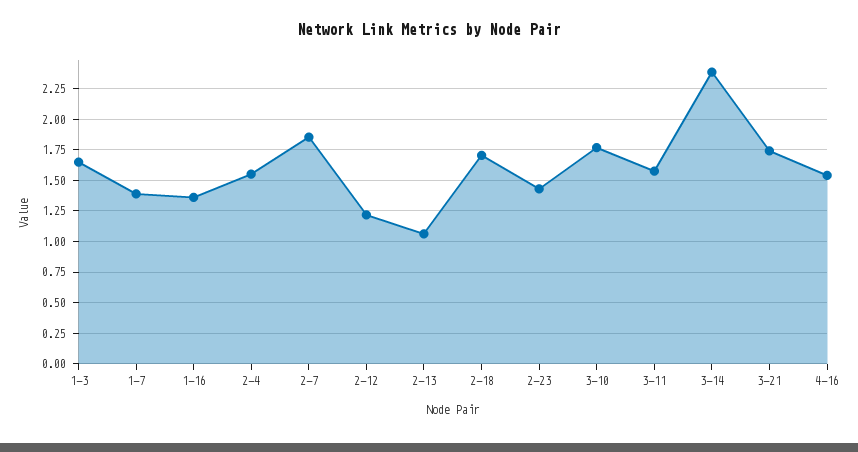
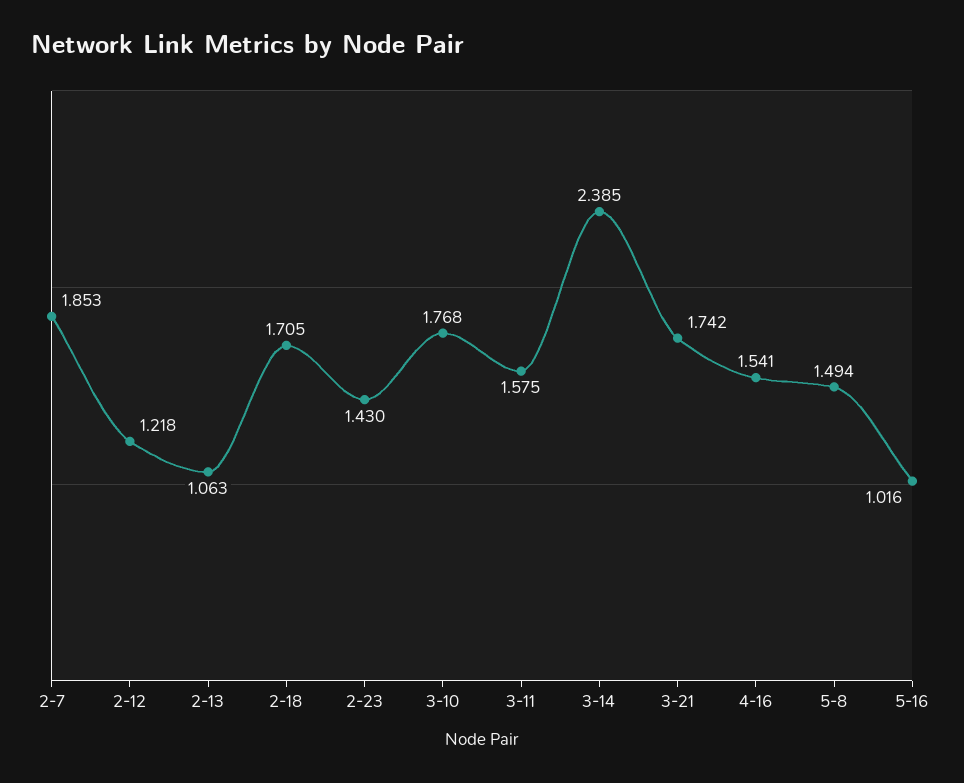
1-3: 1.65 -> none
1-7: 1.4 -> none
1-16: 1.35 -> none
2-4: 1.55 -> none
5-8: none -> 1.494
5-16: none -> 1.016

